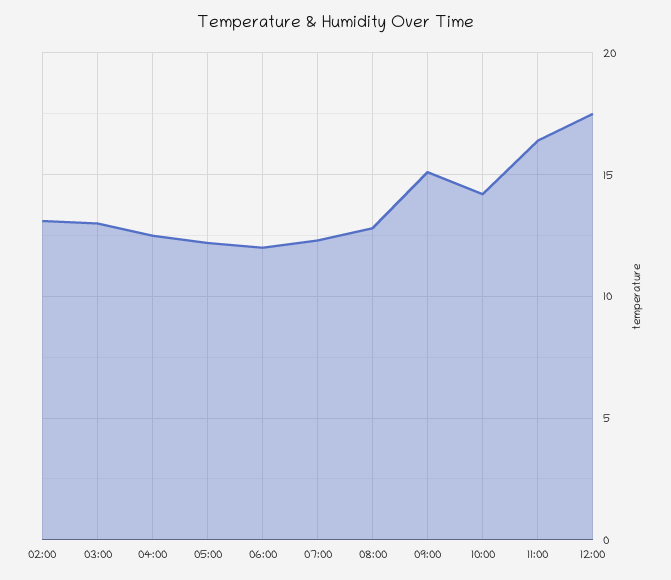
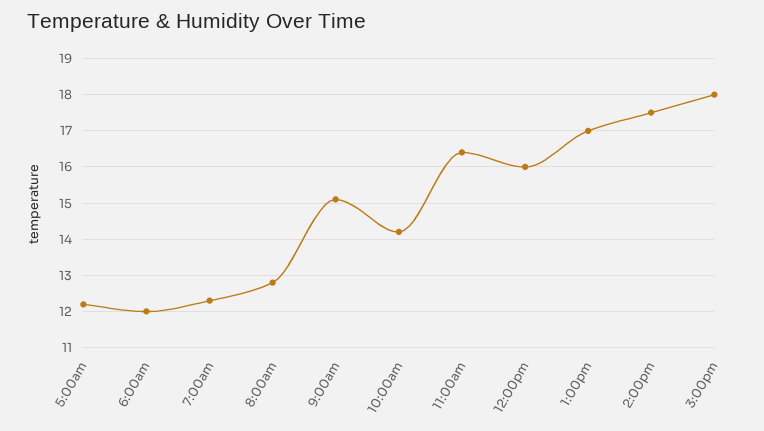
02:00: 13 -> none
03:00: 13 -> none
04:00: 12.5 -> none
12:00: 17.5 -> 16
1:00pm: none -> 17
2:00pm: none -> 17.5
3:00pm: none -> 18

